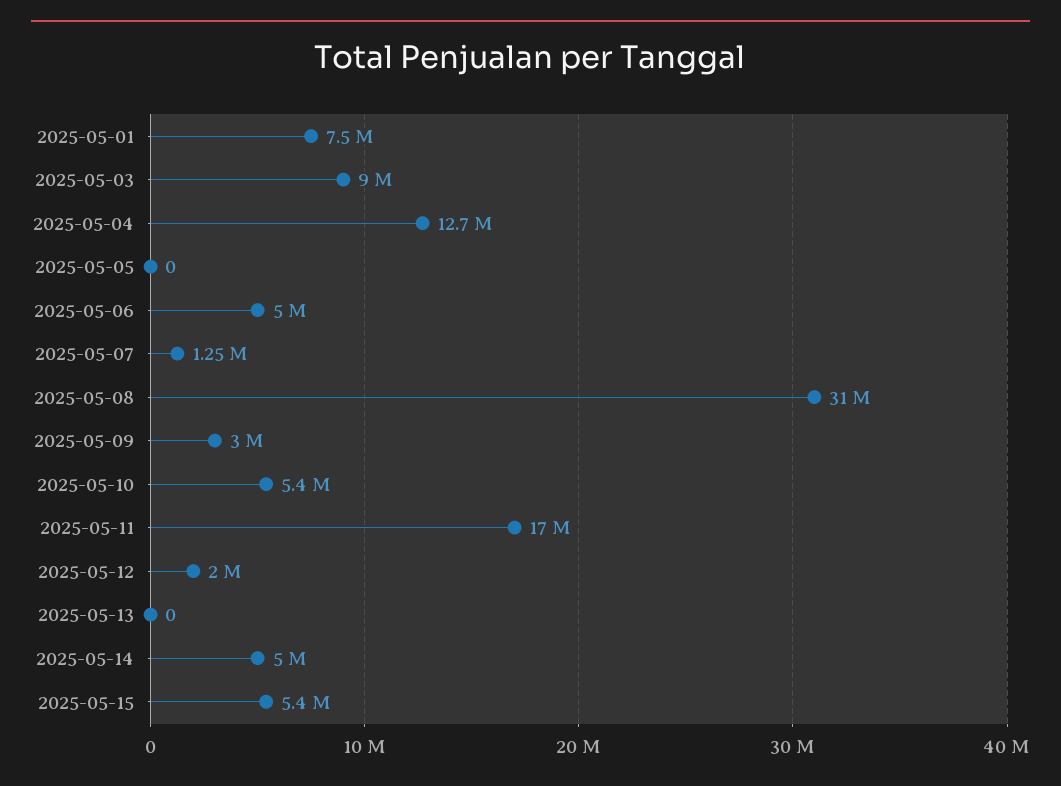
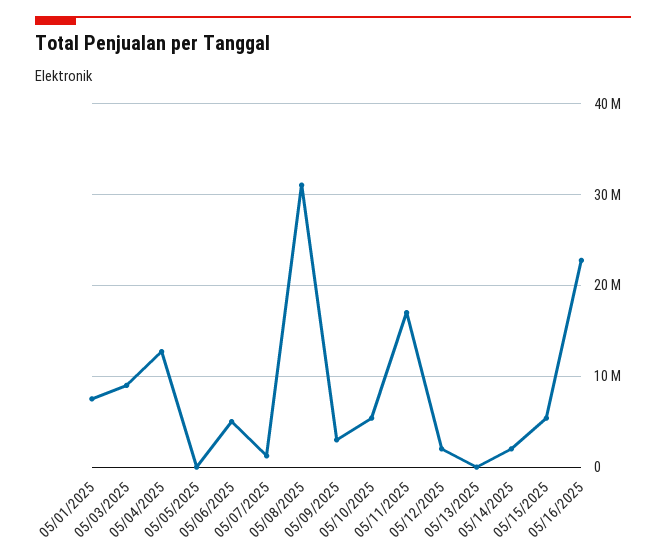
2025-05-14: 5000000 -> 2000000
05/16/2025: none -> 23000000

